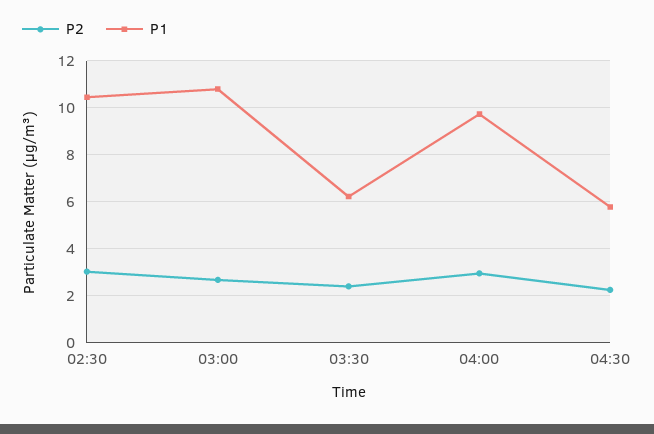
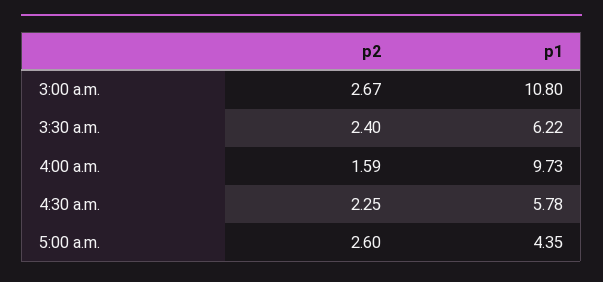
P2, 02:30: 3 -> none
P1, 02:30: 10.5 -> none
P2, 04:00: 3 -> 1.59
P2, 5:00 a.m.: none -> 2.6
P1, 5:00 a.m.: none -> 4.35

